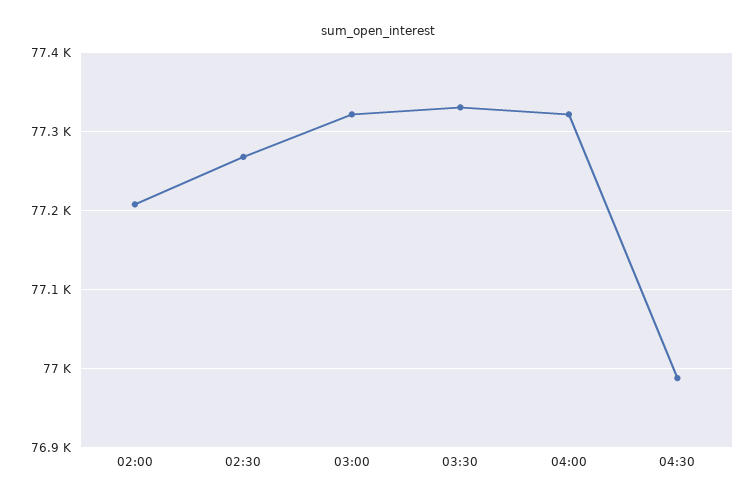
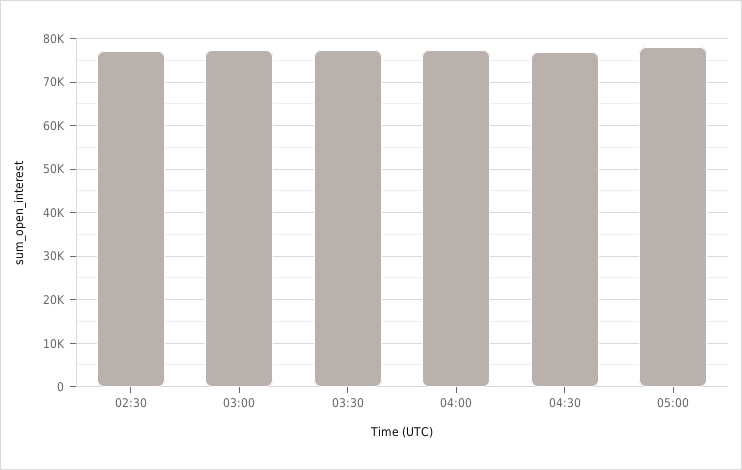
02:00: 77210 -> none
05:00: none -> 78000

